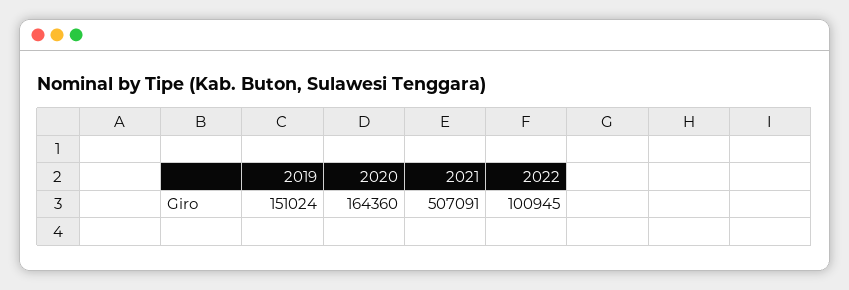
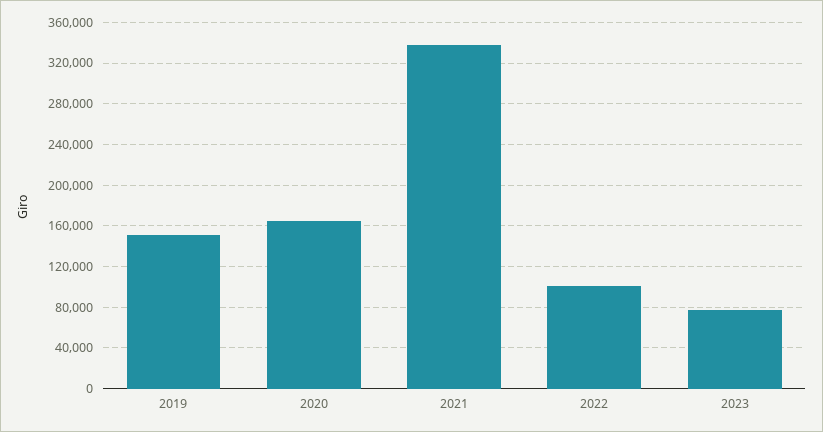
2021: 507091 -> 340000
2023: none -> 80000

